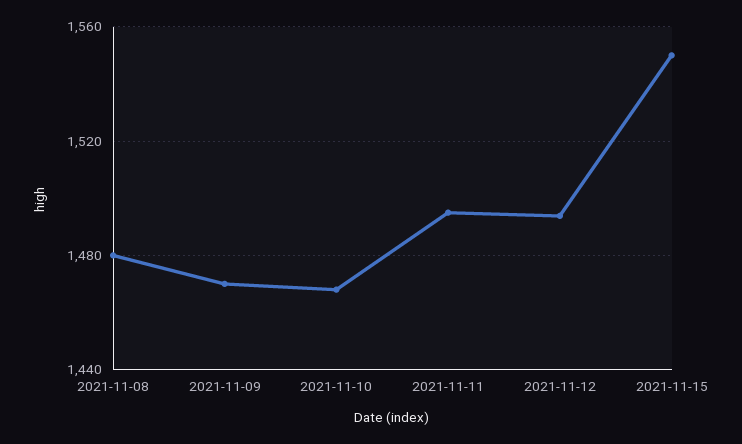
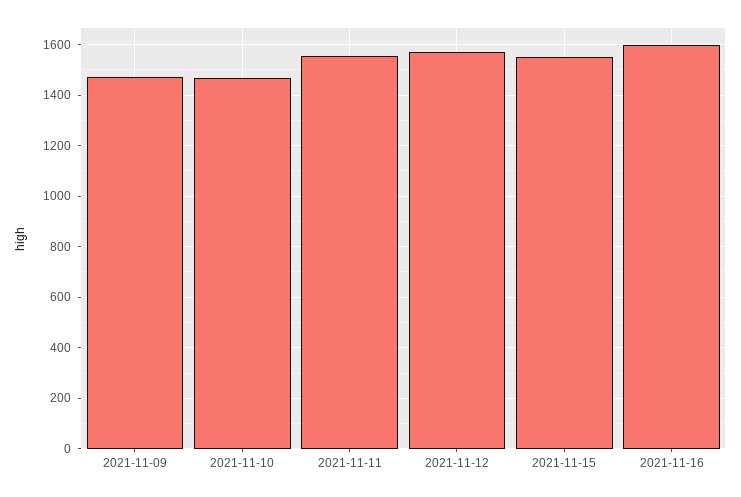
2021-11-08: 1480 -> none
2021-11-11: 1495 -> 1550
2021-11-12: 1495 -> 1575
2021-11-16: none -> 1600

